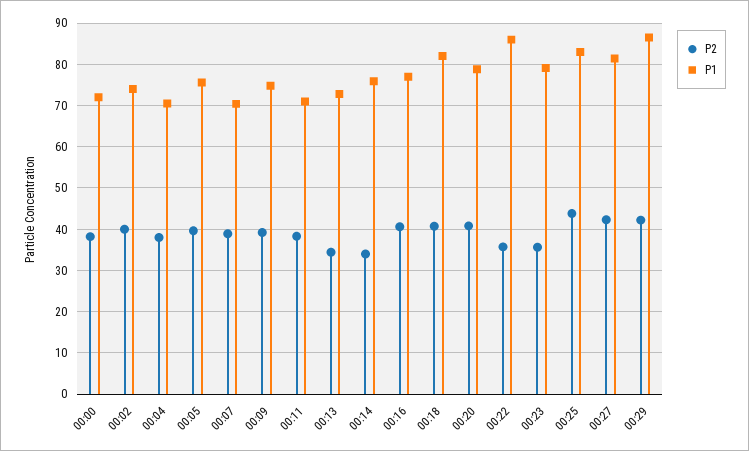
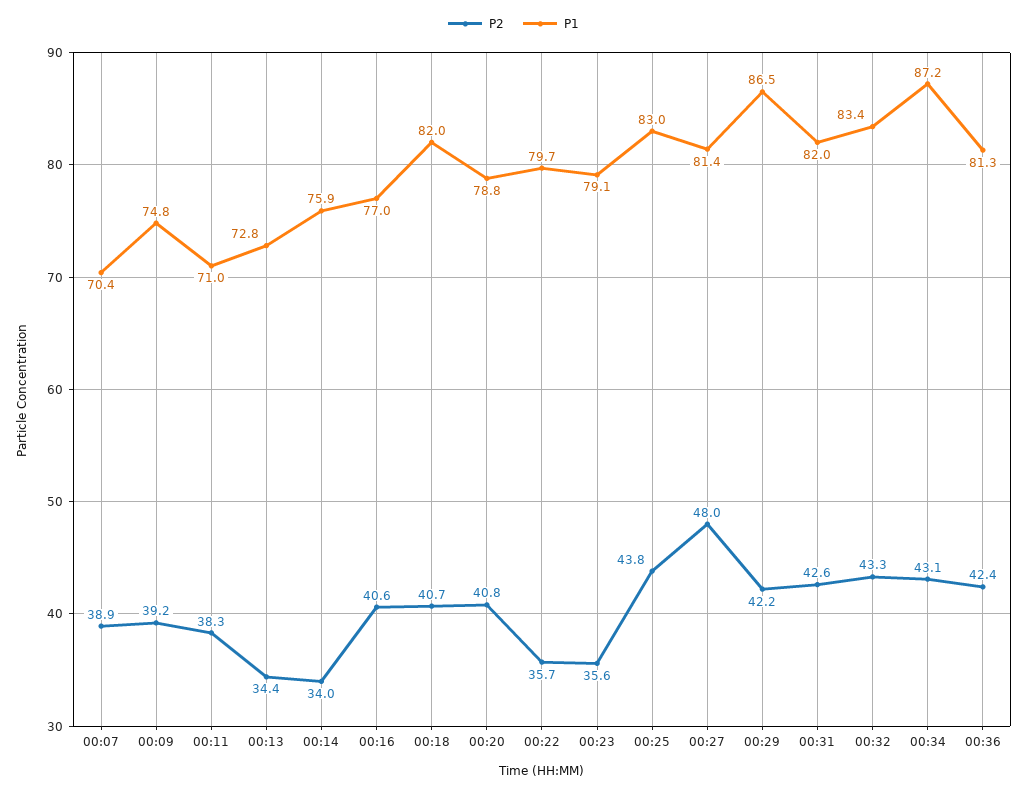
P2, 00:00: 38 -> none
P1, 00:00: 72 -> none
P2, 00:02: 40 -> none
P1, 00:02: 74 -> none
P2, 00:04: 38 -> none
P1, 00:04: 70 -> none
P2, 00:05: 40 -> none
P1, 00:05: 76 -> none
P1, 00:22: 86 -> 79.7
P2, 00:27: 42 -> 48
P2, 00:31: none -> 42.6
P1, 00:31: none -> 82
P2, 00:32: none -> 43.3
P1, 00:32: none -> 83.4
P2, 00:34: none -> 43.1
P1, 00:34: none -> 87.2
P2, 00:36: none -> 42.4
P1, 00:36: none -> 81.3

